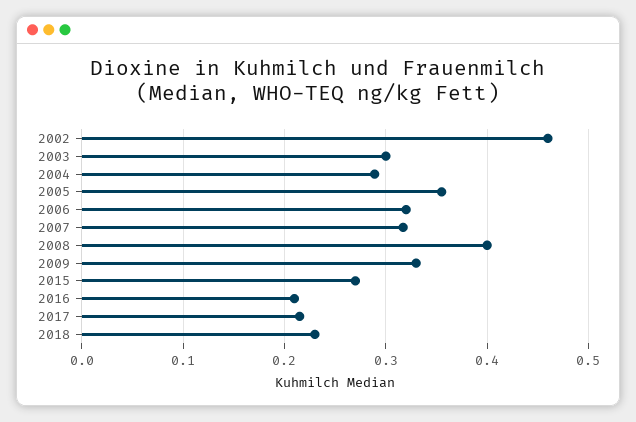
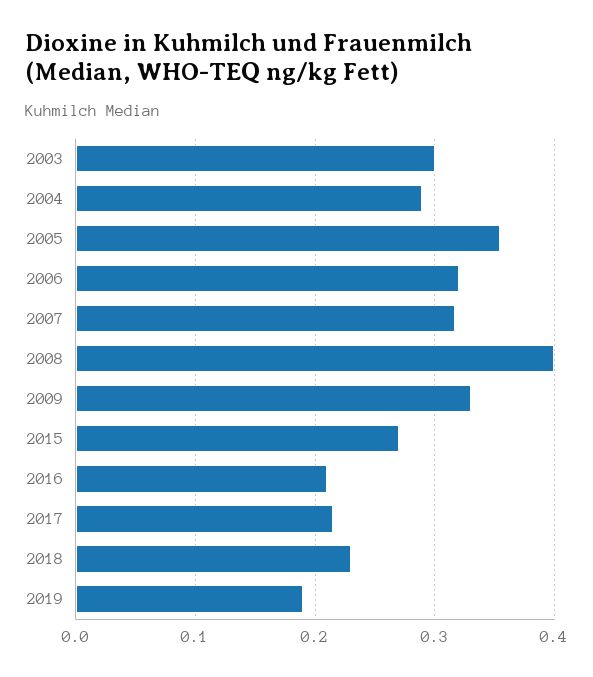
2002: 0.46 -> none
2019: none -> 0.19

